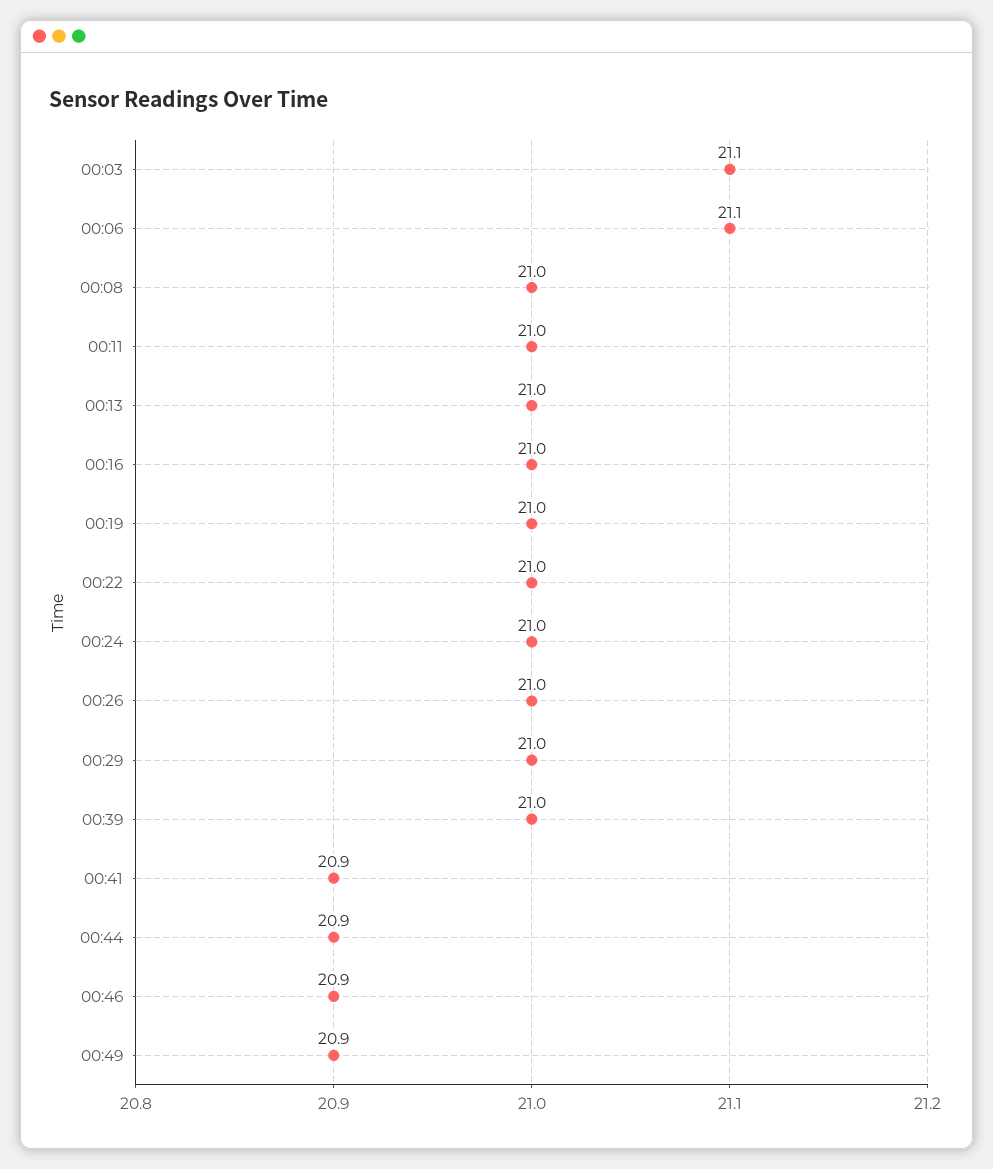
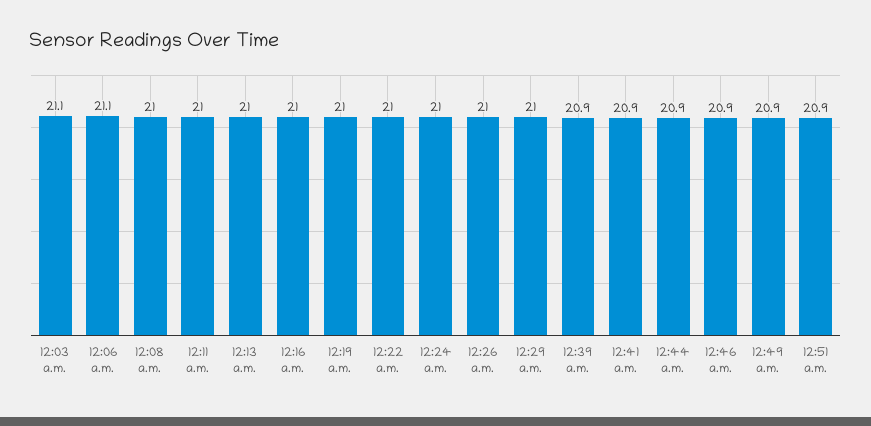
00:39: 21 -> 20.9
12:51 a.m.: none -> 20.9

